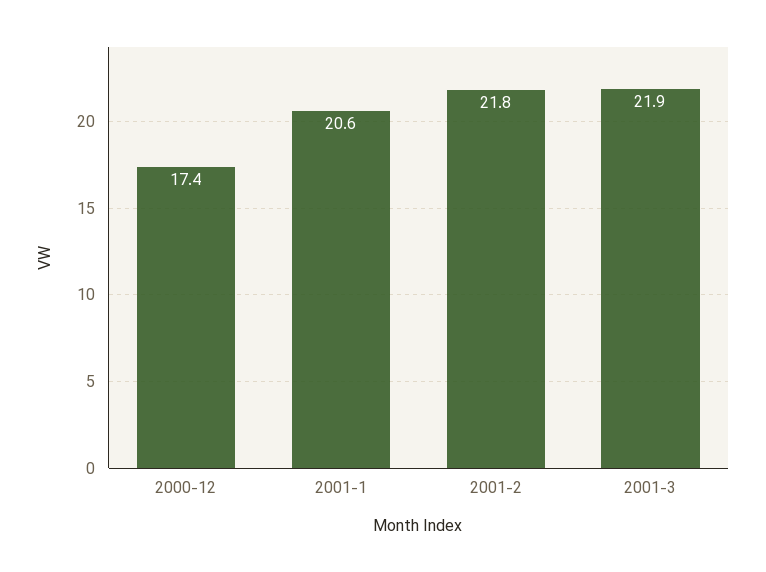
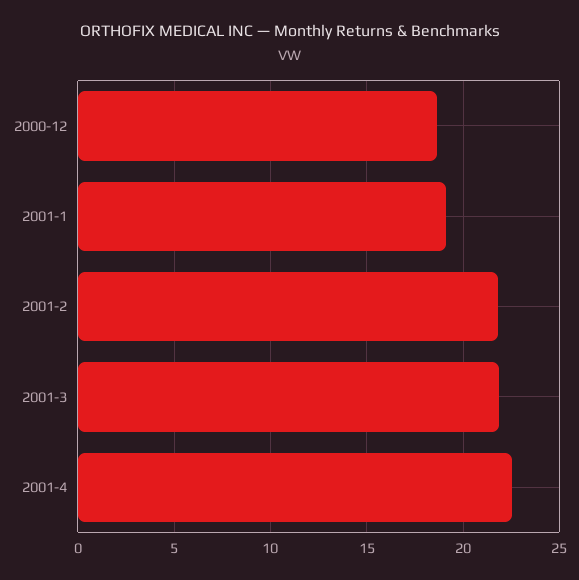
2000-12: 17.4 -> 18.5
2001-1: 20.6 -> 19
2001-4: none -> 22.5

